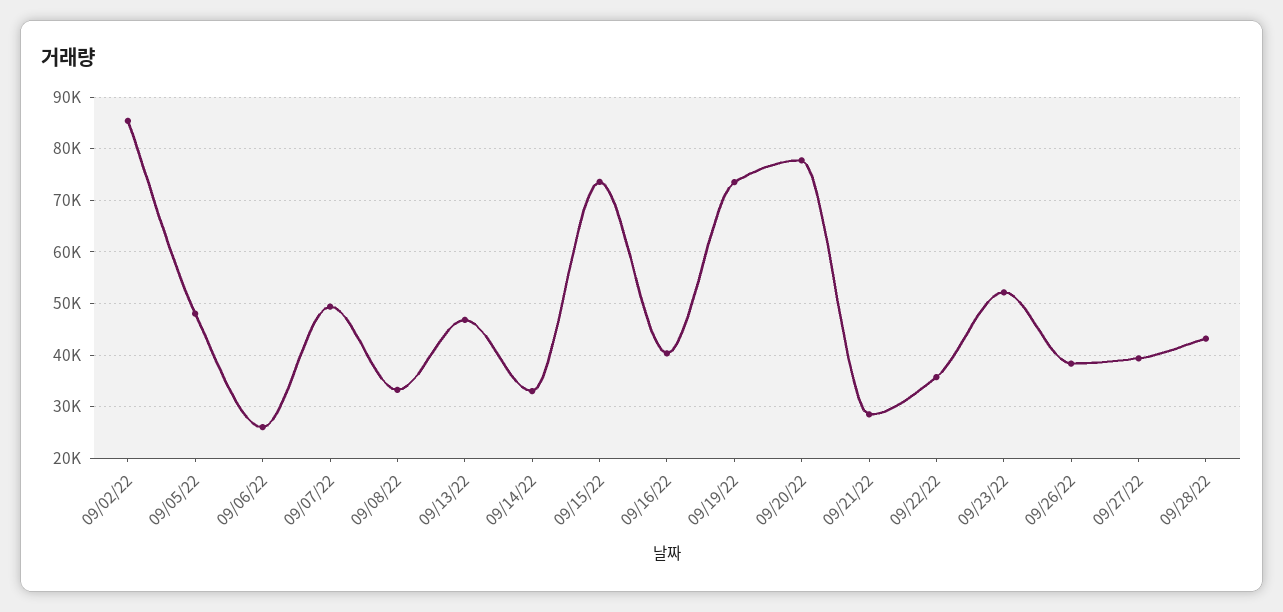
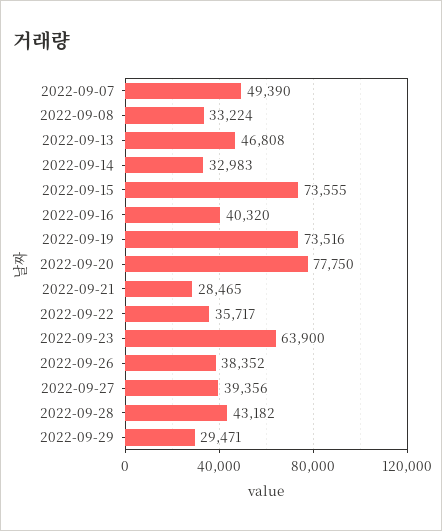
09/02/22: 86000 -> none
09/05/22: 48000 -> none
09/06/22: 26000 -> none
09/23/22: 52000 -> 63900
2022-09-29: none -> 29471

